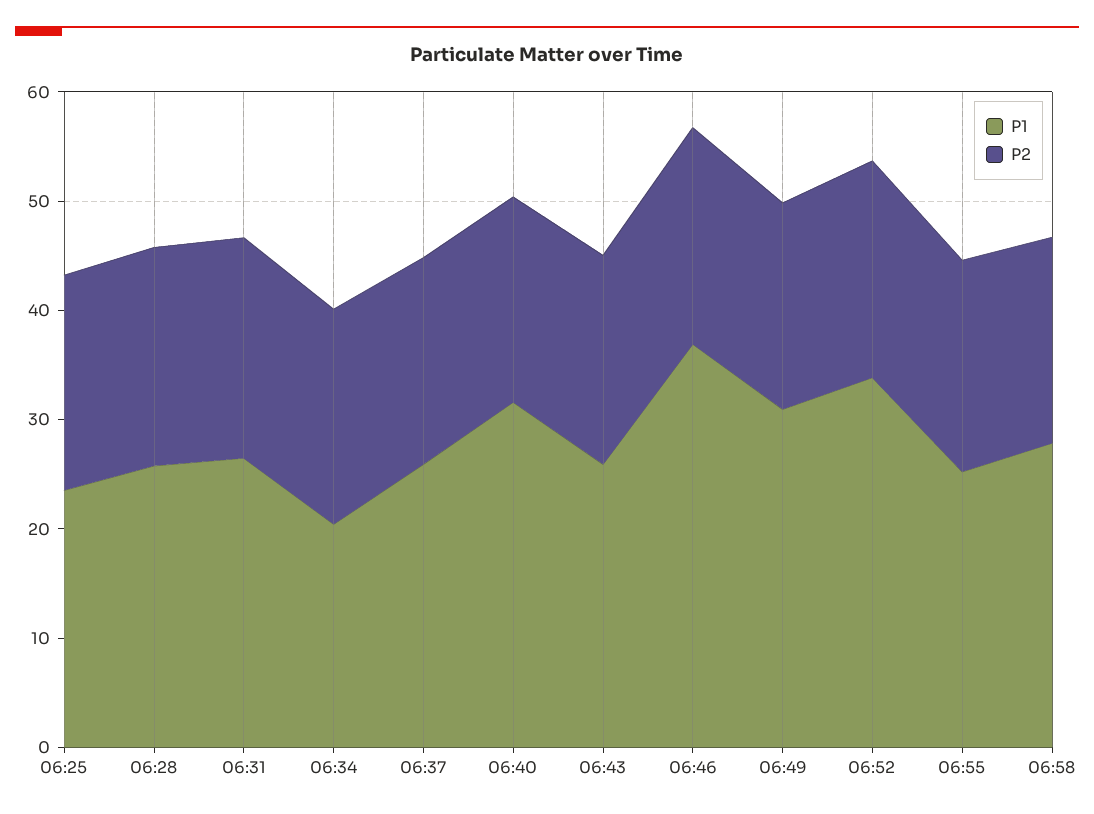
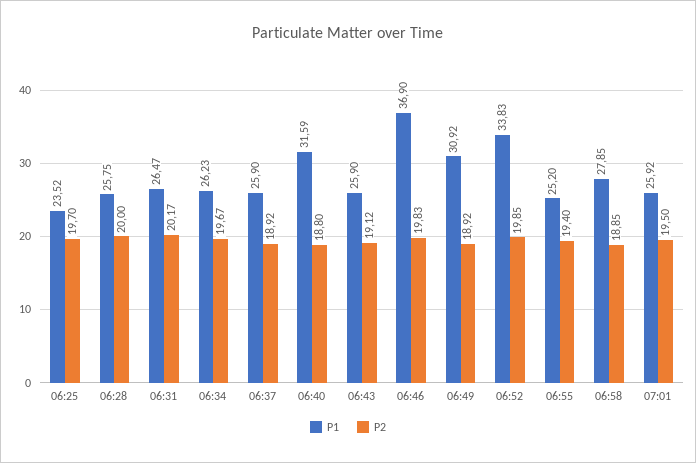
P1, 06:34: 20 -> 26.23
P1, 07:01: none -> 25.92
P2, 07:01: none -> 19.5

